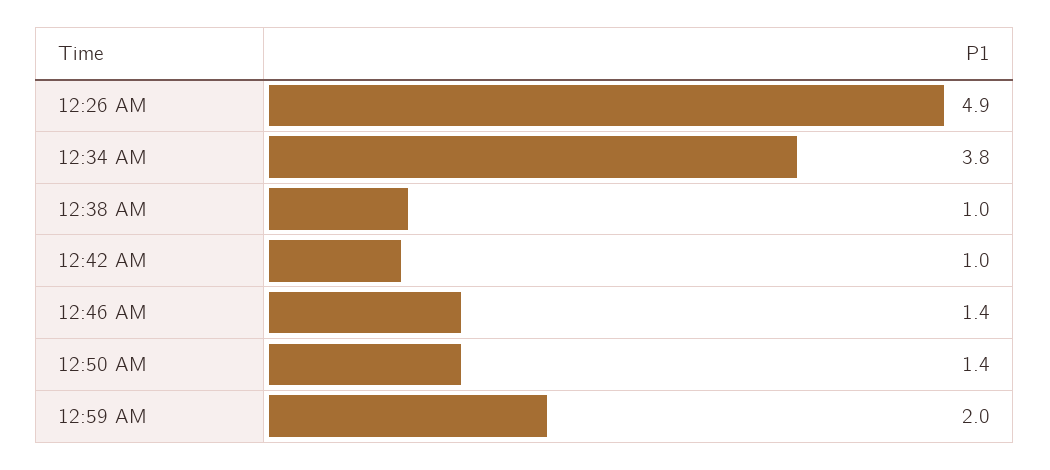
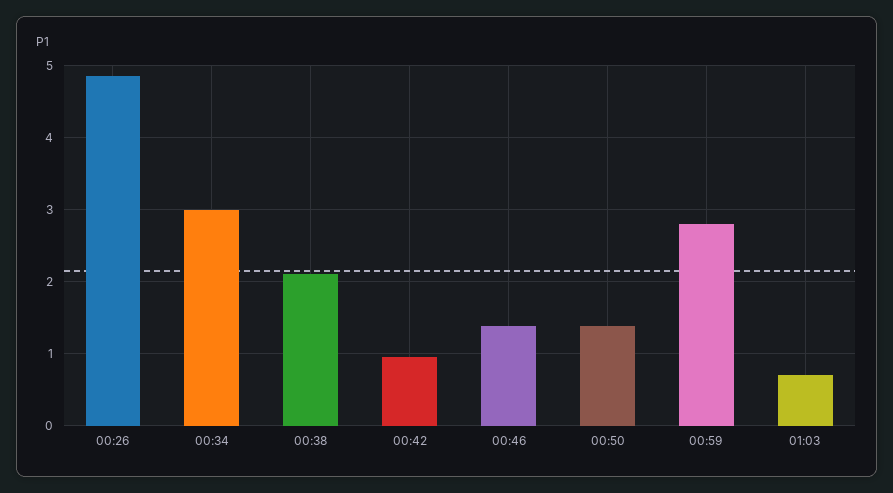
12:34 AM: 3.8 -> 3
12:38 AM: 1 -> 2.1
12:59 AM: 2 -> 2.8
01:03: none -> 0.7

